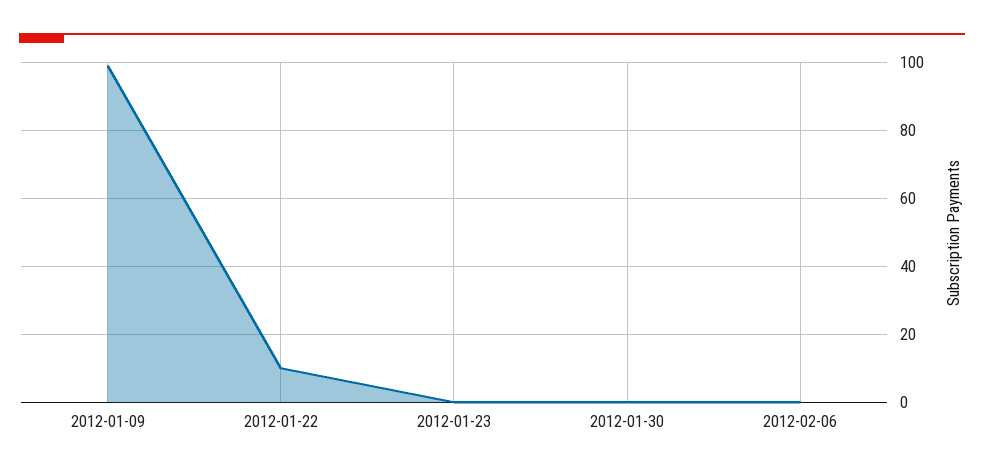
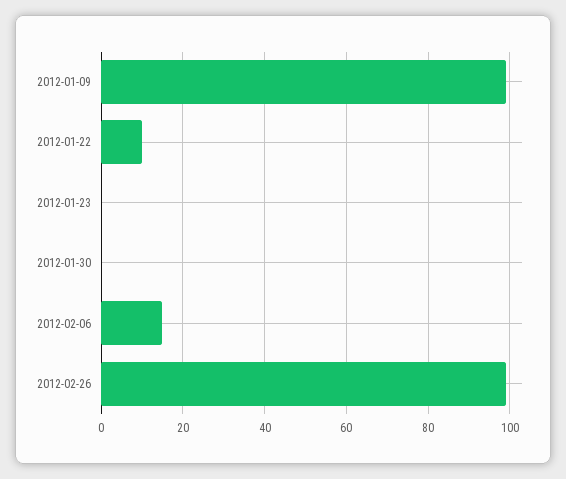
2012-02-06: 0 -> 15
2012-02-26: none -> 100

